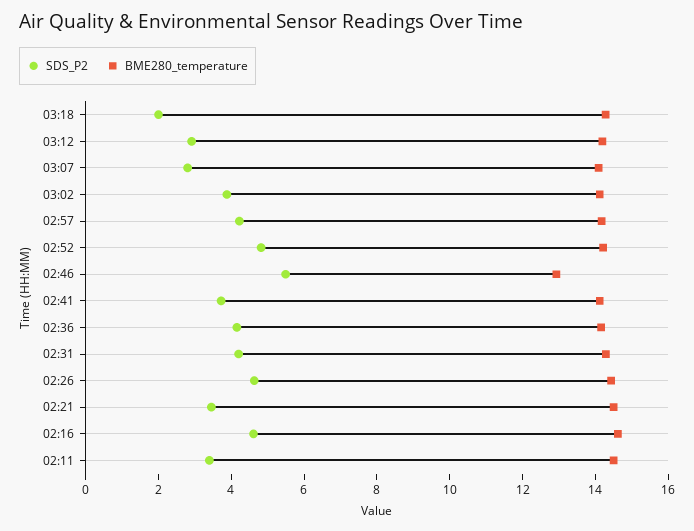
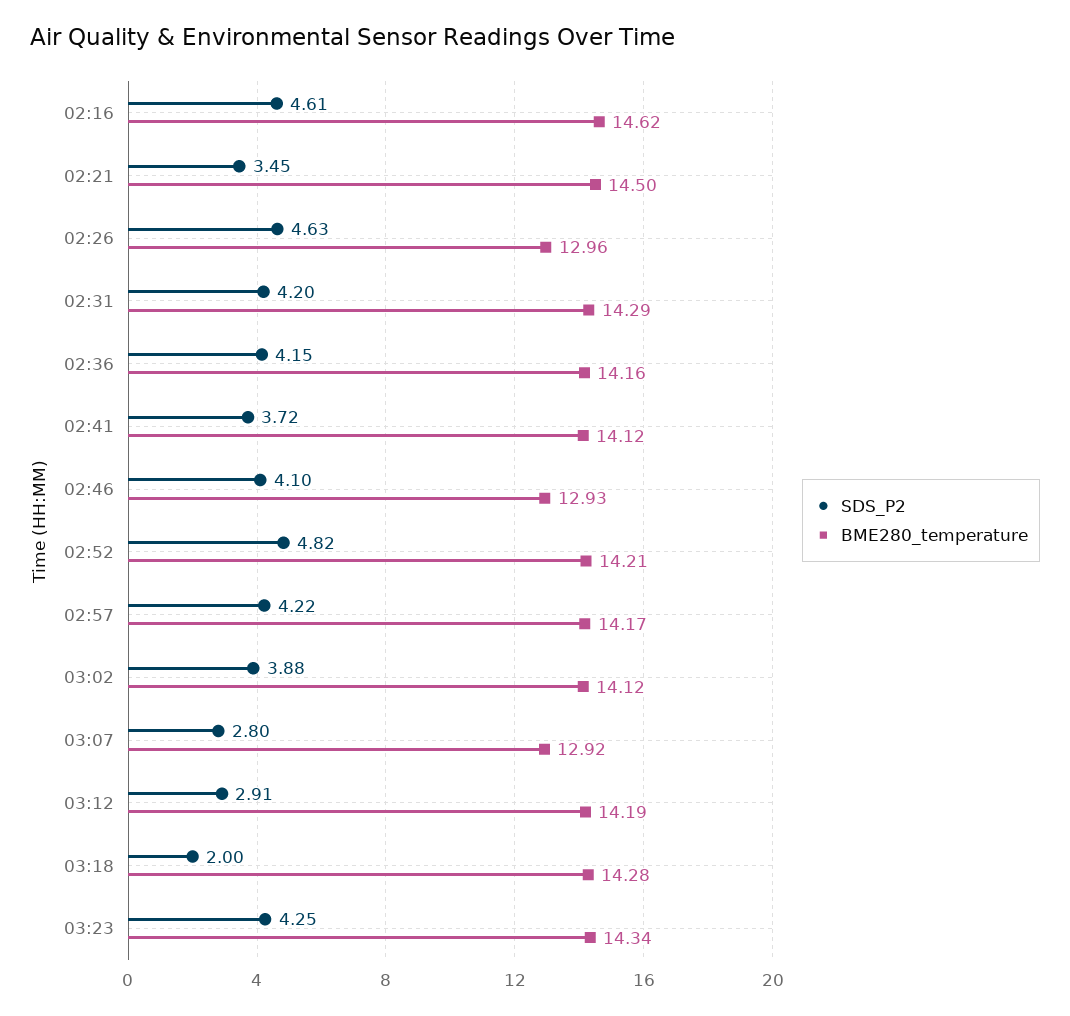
BME280_temperature, 03:07: 14 -> 12.92
SDS_P2, 02:46: 5.5 -> 4.1
BME280_temperature, 02:26: 14.5 -> 12.96
SDS_P2, 02:11: 3.5 -> none
BME280_temperature, 02:11: 14.5 -> none
SDS_P2, 03:23: none -> 4.25
BME280_temperature, 03:23: none -> 14.34

